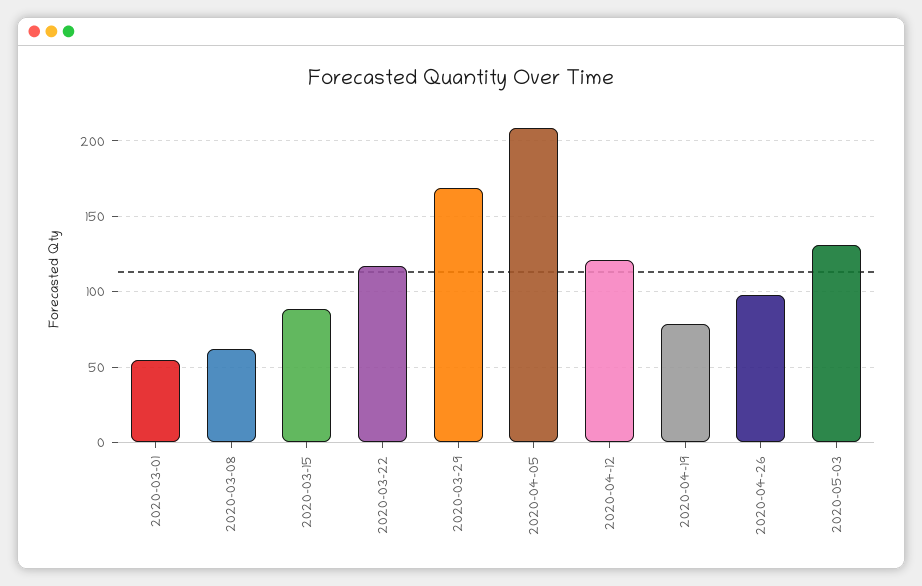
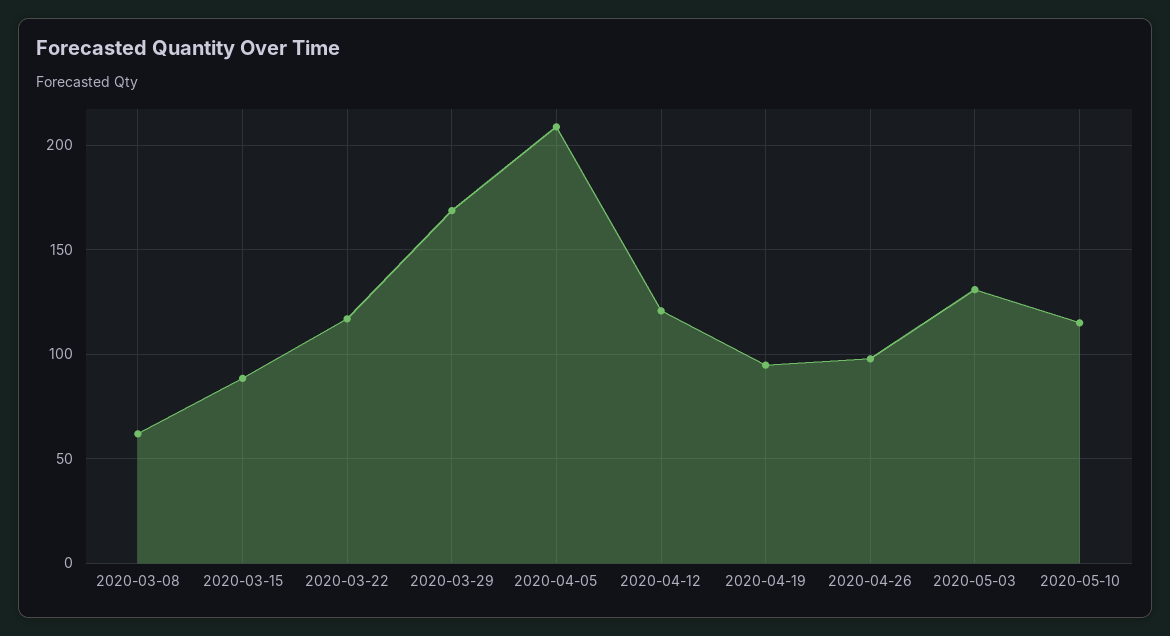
2020-03-01: 55 -> none
2020-04-19: 80 -> 95
2020-05-10: none -> 115

